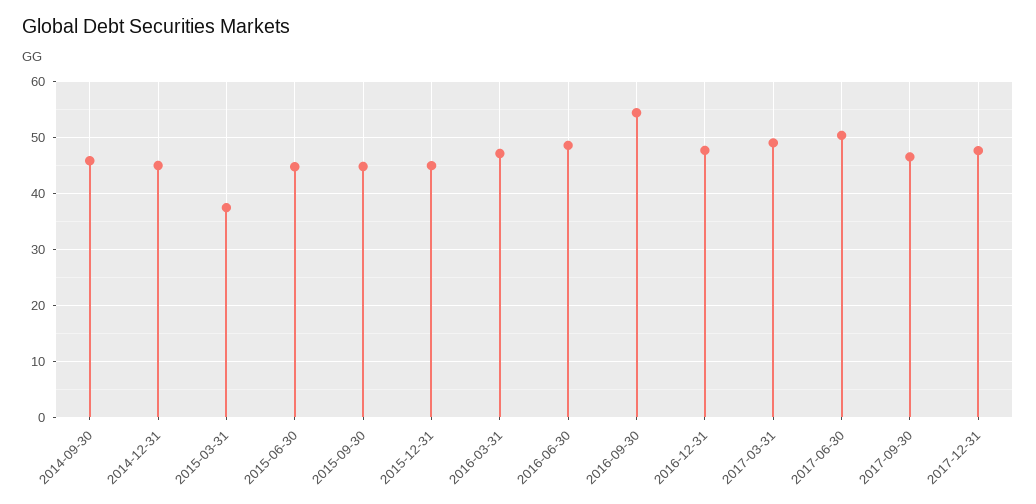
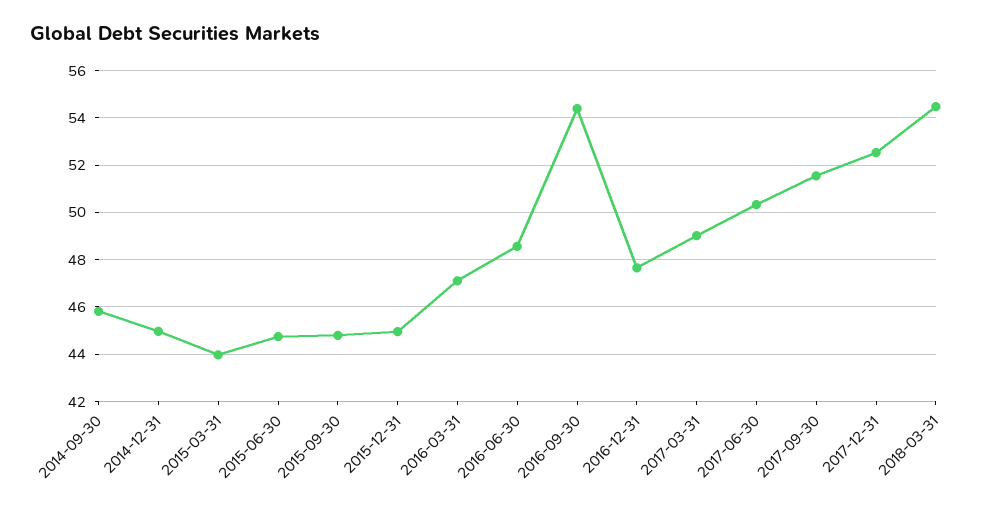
2015-03-31: 38 -> 44
2017-09-30: 46 -> 51.5
2017-12-31: 48 -> 52.5
2018-03-31: none -> 54.5

